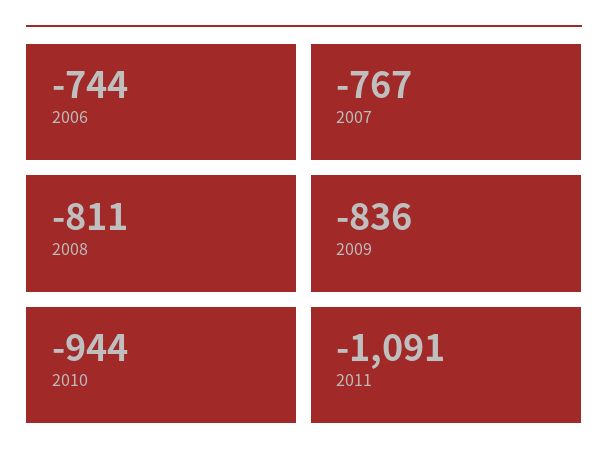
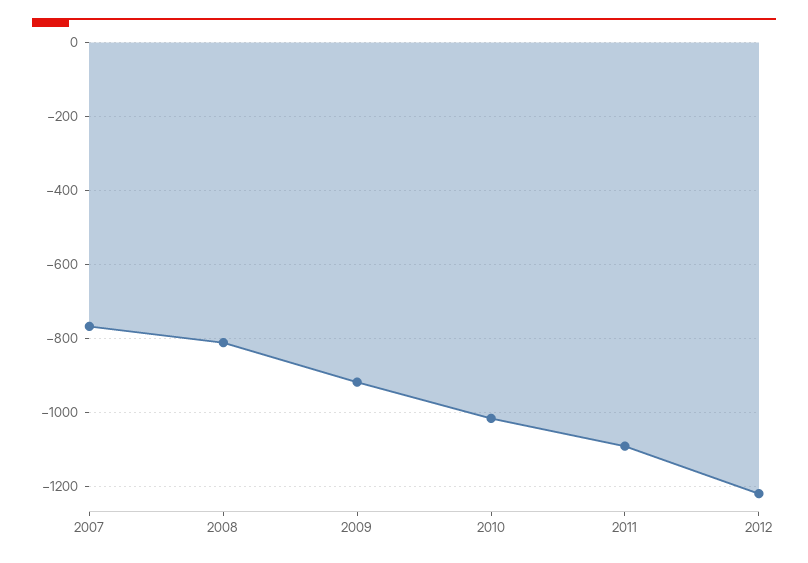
2006: -744 -> none
2009: -836 -> -920
2010: -944 -> -1020
2012: none -> -1220

